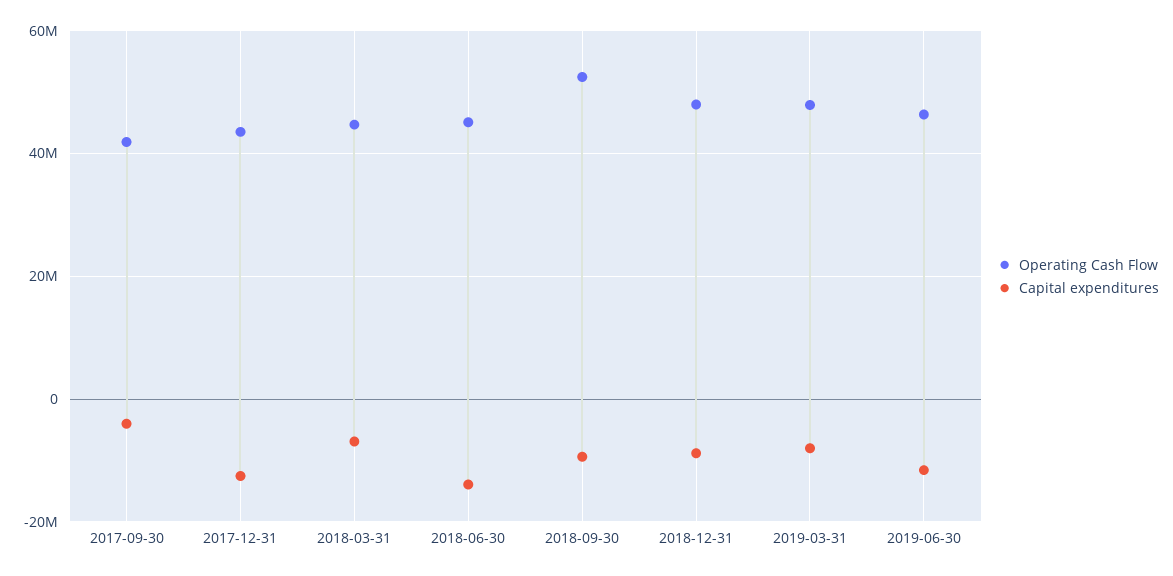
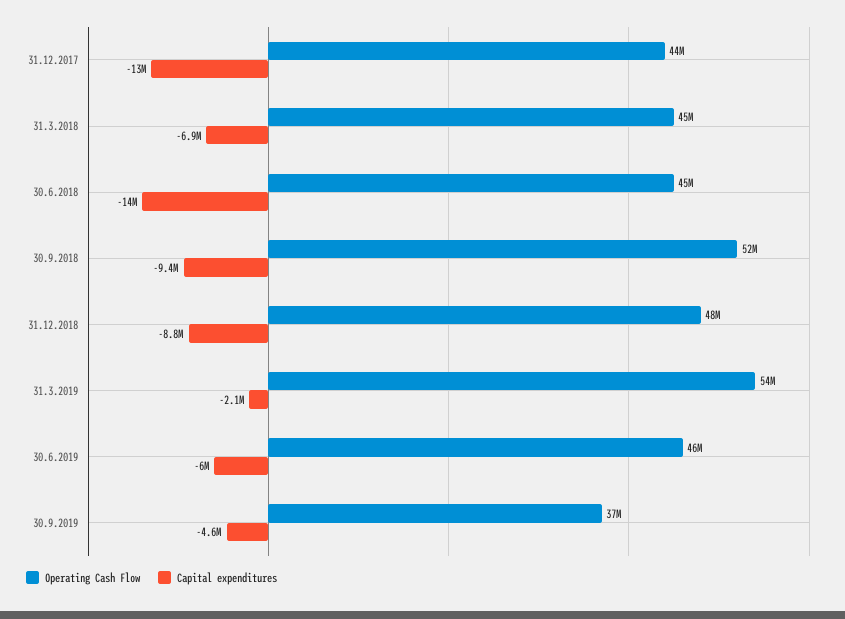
Operating Cash Flow, 2017-09-30: 42000000 -> none
Capital expenditures, 2017-09-30: -4000000 -> none
Operating Cash Flow, 2019-03-31: 48000000 -> 54000000
Capital expenditures, 2019-03-31: -8000000 -> -2100000
Capital expenditures, 2019-06-30: -12000000 -> -6000000
Operating Cash Flow, 30.9.2019: none -> 37000000
Capital expenditures, 30.9.2019: none -> -4600000

